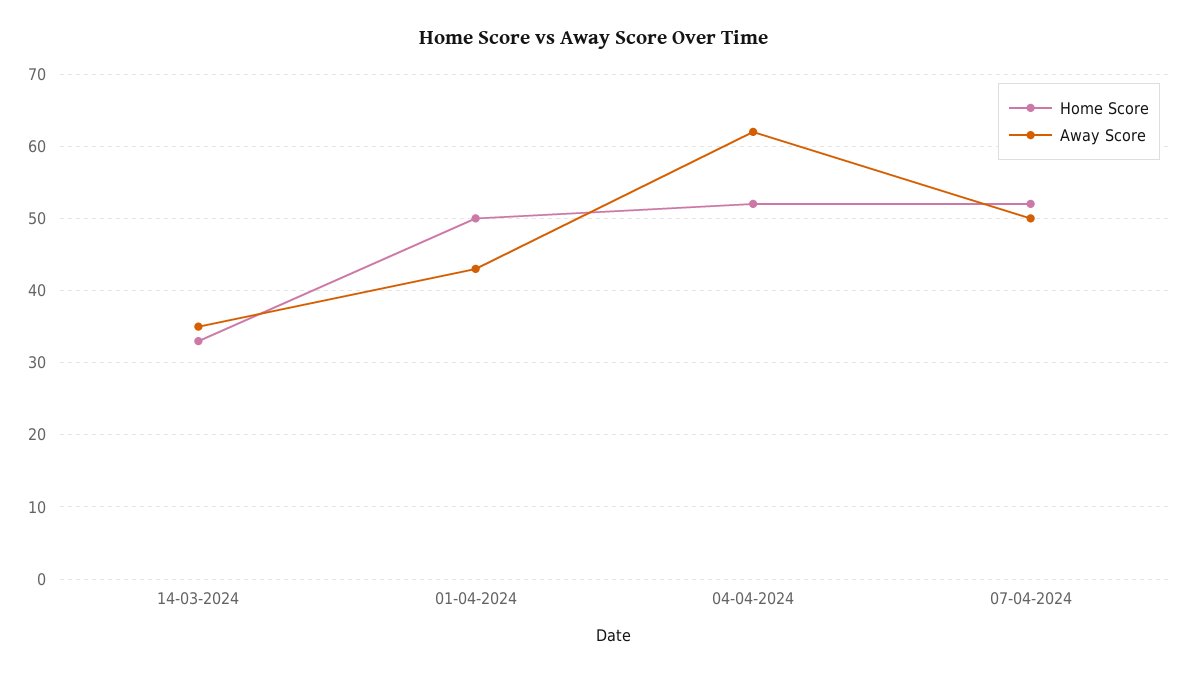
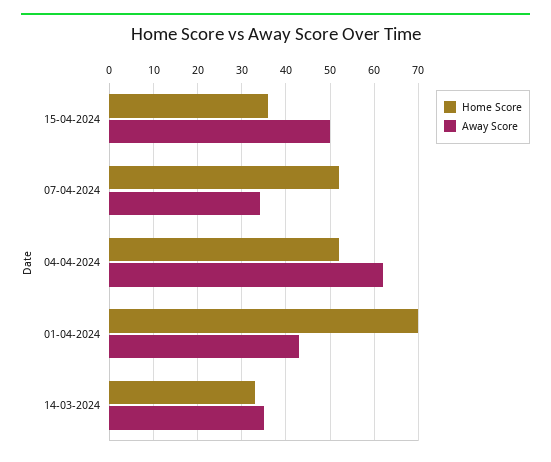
Home Score, 01-04-2024: 50 -> 70
Away Score, 07-04-2024: 50 -> 35
Home Score, 15-04-2024: none -> 35
Away Score, 15-04-2024: none -> 50

